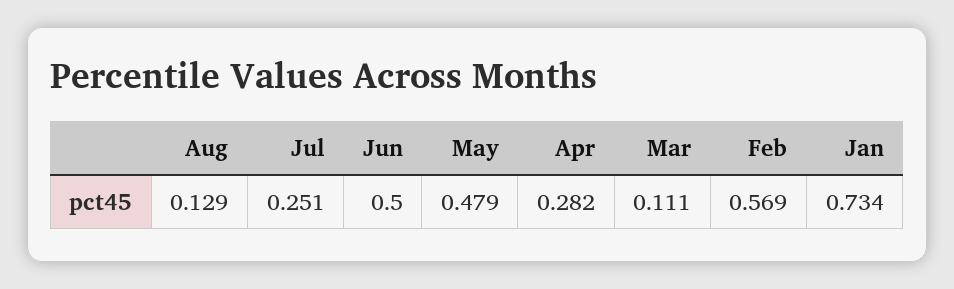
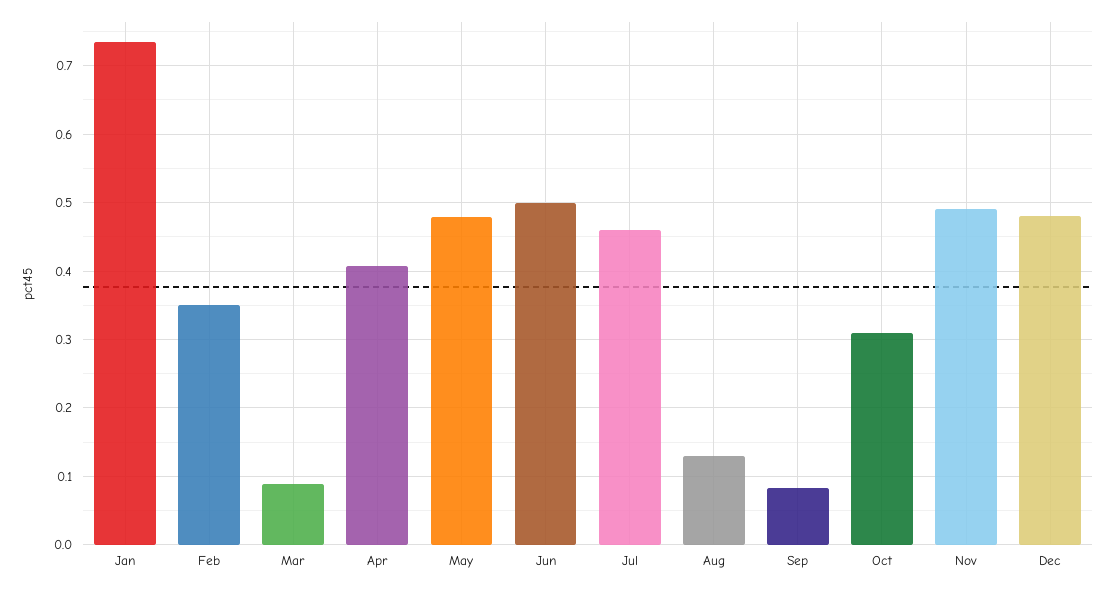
Jul: 0.251 -> 0.46
Apr: 0.282 -> 0.41
Mar: 0.111 -> 0.09
Feb: 0.569 -> 0.35
Sep: none -> 0.08
Oct: none -> 0.31
Nov: none -> 0.49
Dec: none -> 0.48

